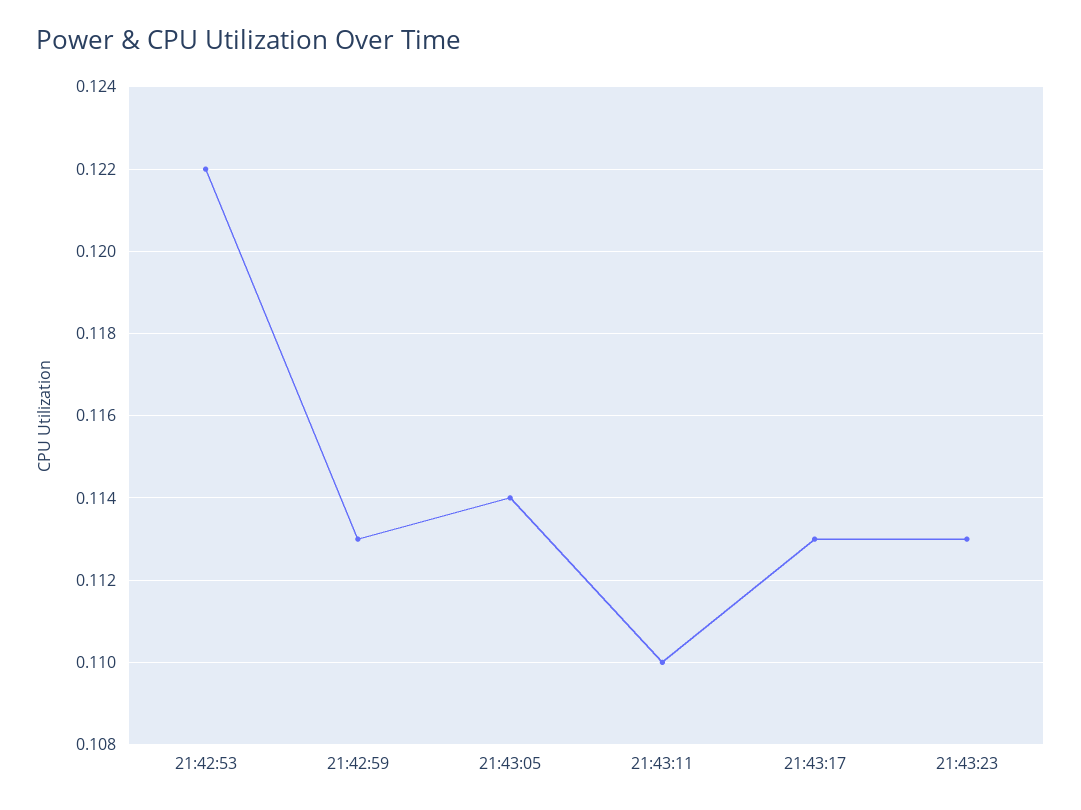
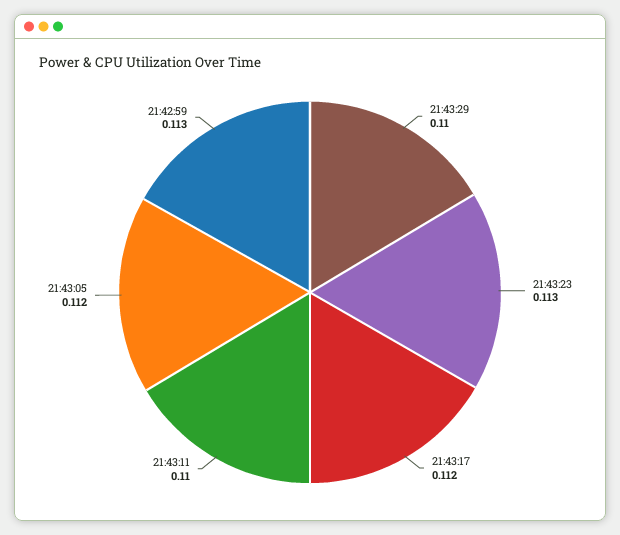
21:42:53: 0.122 -> none
21:43:05: 0.114 -> 0.112
21:43:17: 0.113 -> 0.112
21:43:29: none -> 0.11

